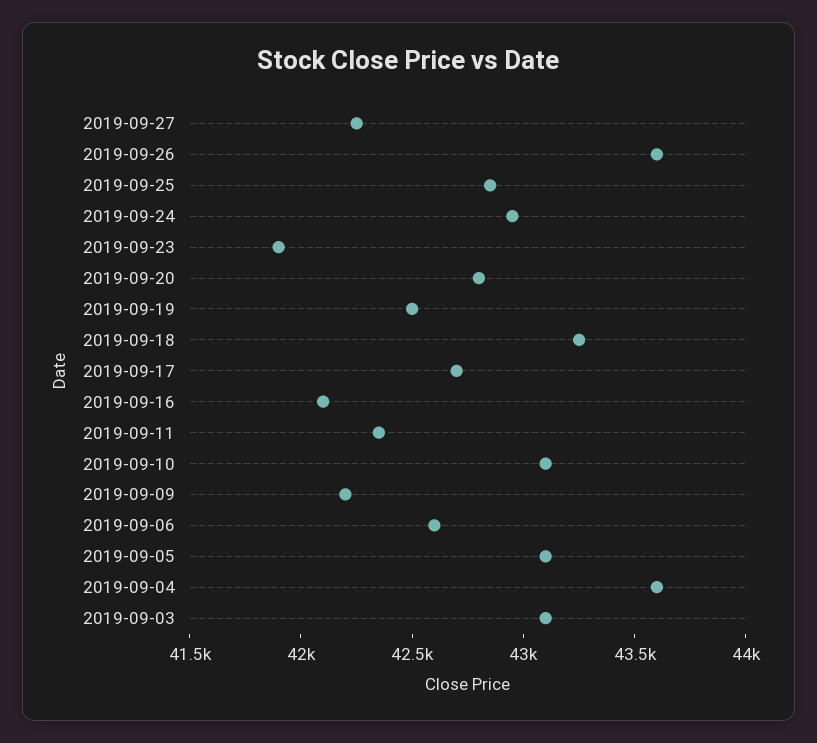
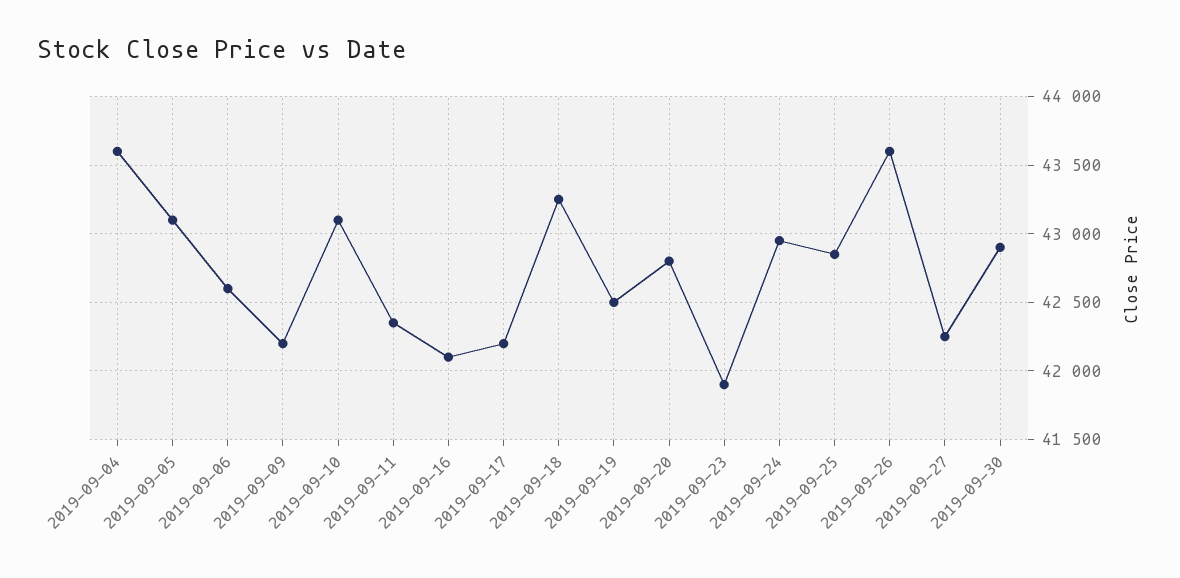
2019-09-17: 42700 -> 42200
2019-09-03: 43100 -> none
2019-09-30: none -> 42900

